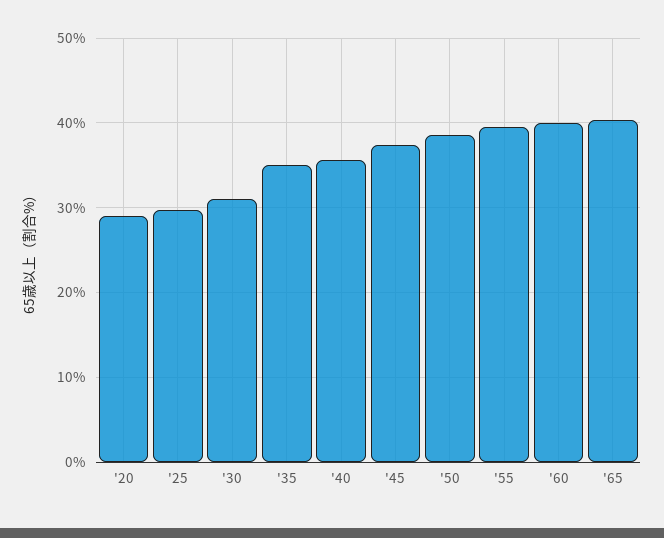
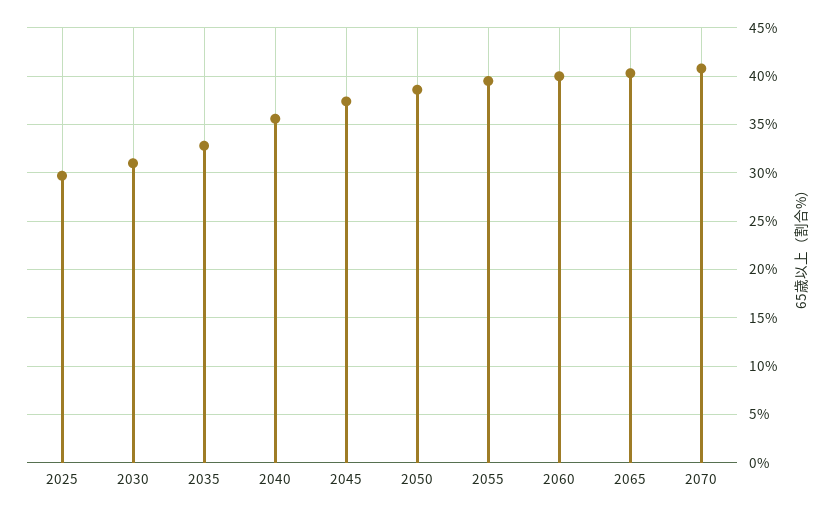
'20: 29 -> none
'35: 35 -> 33
2070: none -> 41

